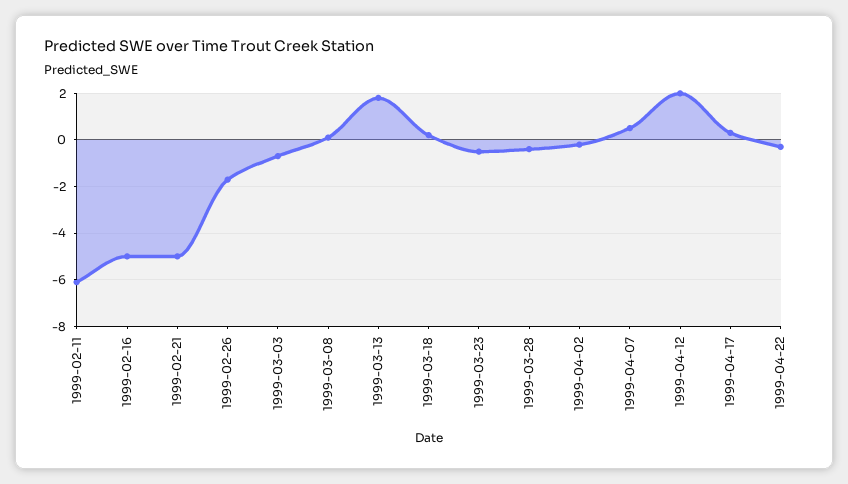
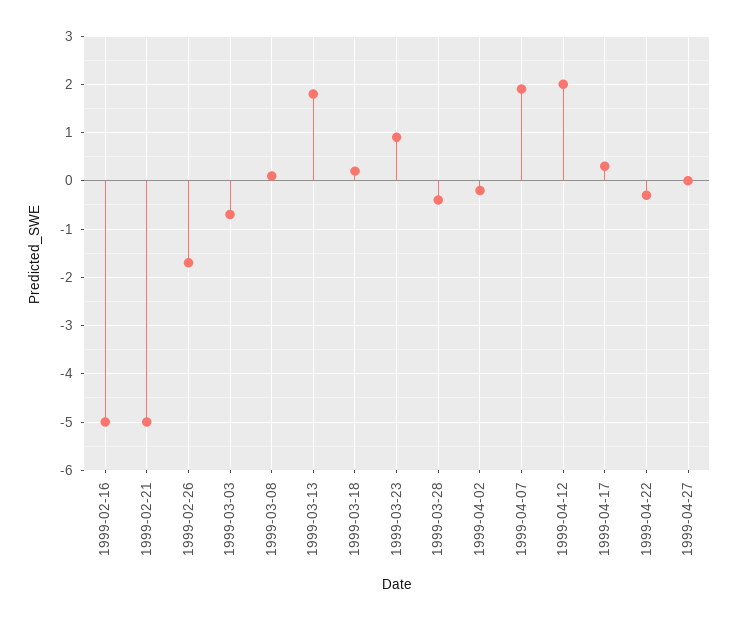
1999-02-11: -6 -> none
1999-03-23: -0.5 -> 1
1999-04-07: 0.5 -> 2
1999-04-27: none -> 0

